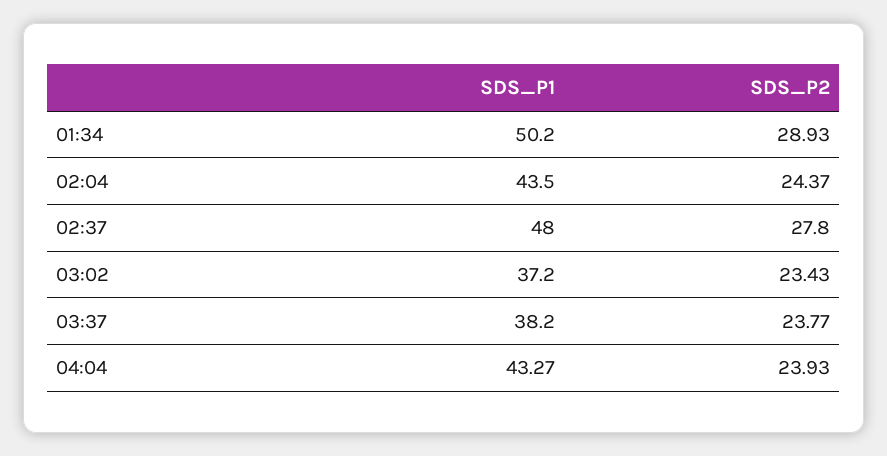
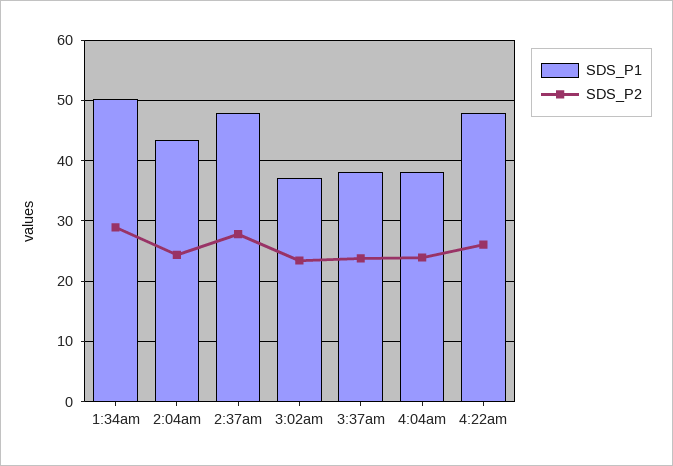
SDS_P1, 04:04: 43.27 -> 38
SDS_P1, 4:22am: none -> 48
SDS_P2, 4:22am: none -> 26

